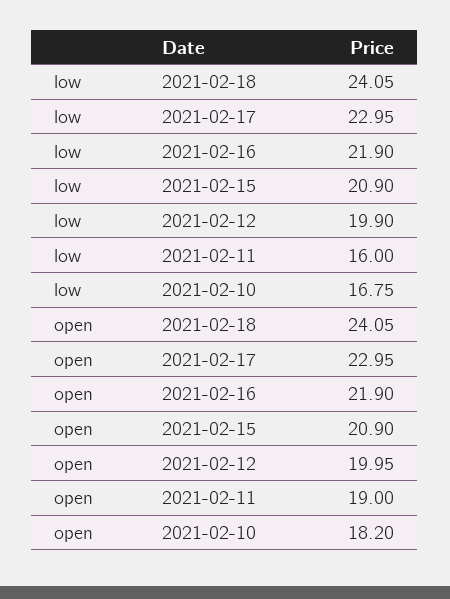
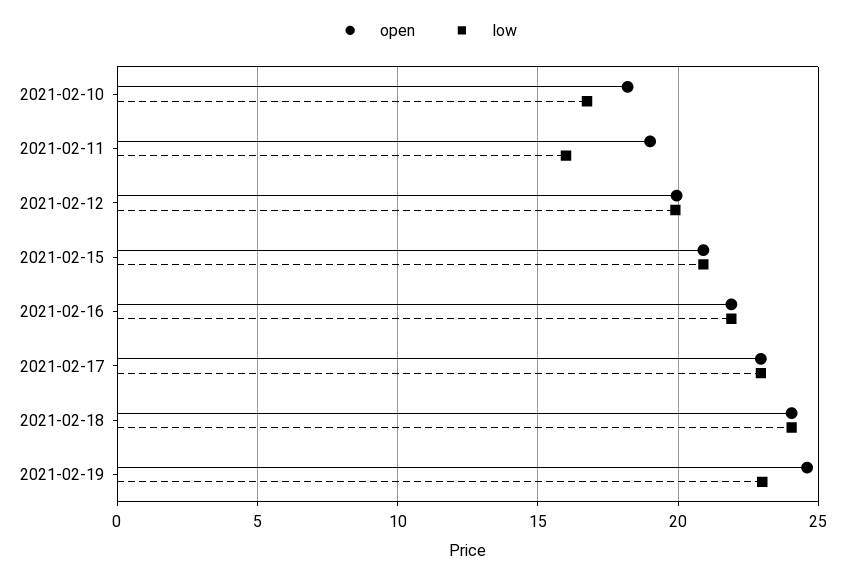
open, 2021-02-19: none -> 24.5
low, 2021-02-19: none -> 23

